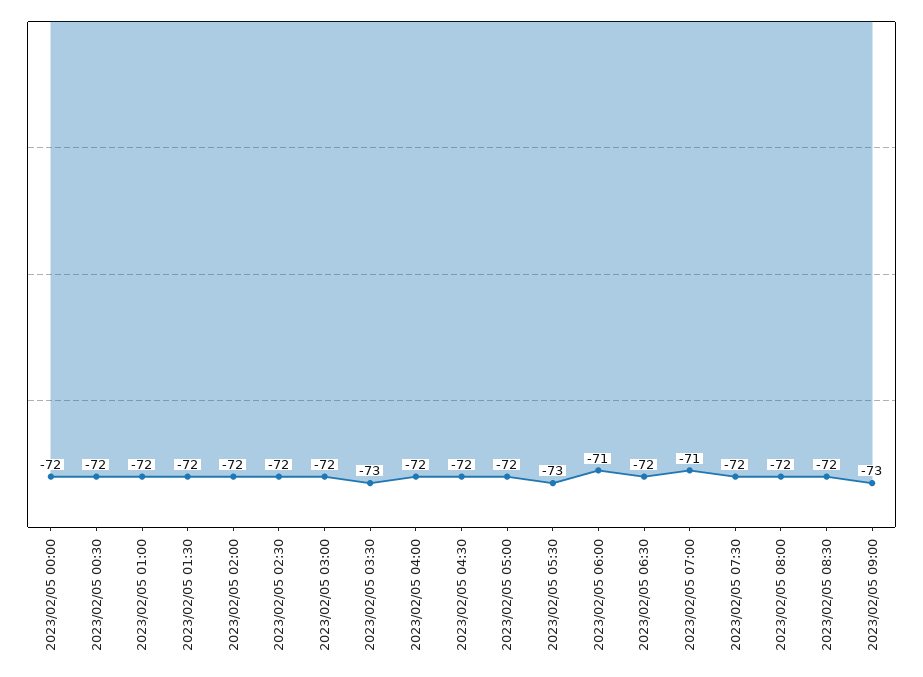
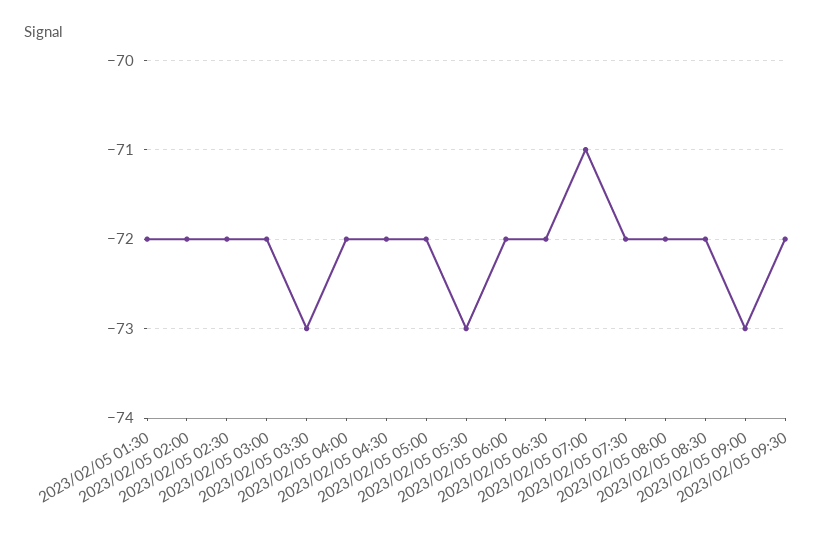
2023/02/05 00:00: -72 -> none
2023/02/05 00:30: -72 -> none
2023/02/05 01:00: -72 -> none
2023/02/05 06:00: -71 -> -72
2023/02/05 09:30: none -> -72

